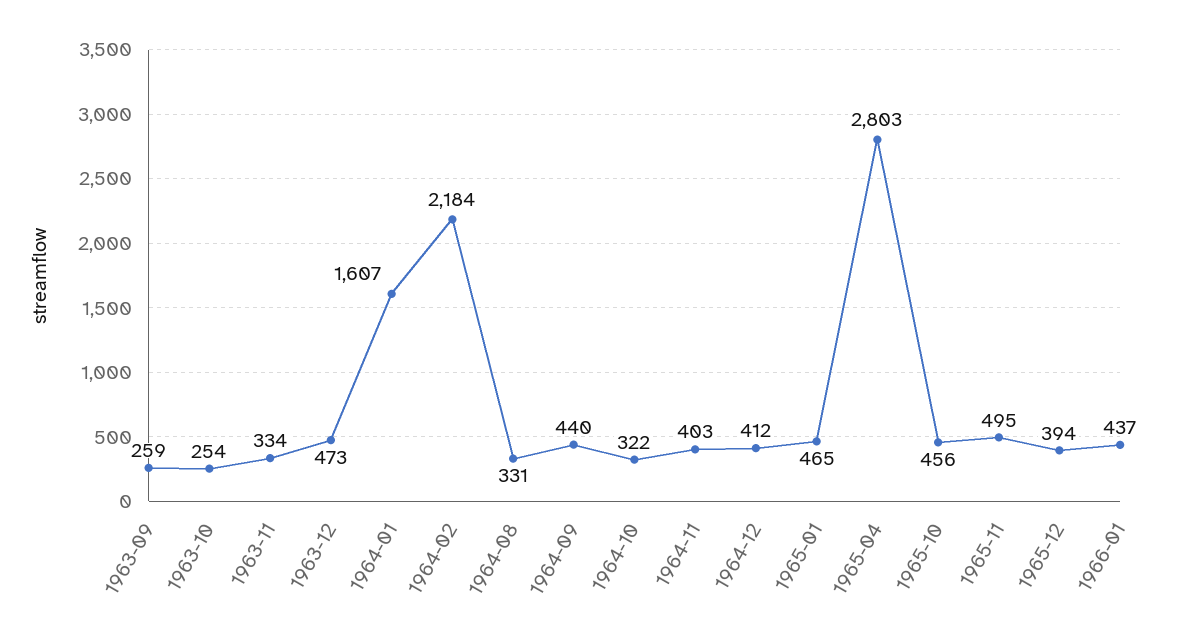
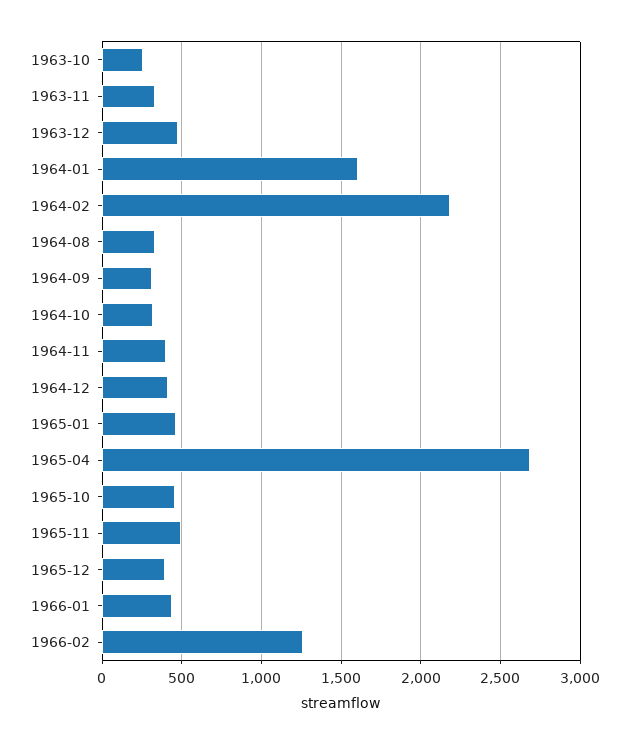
1963-09: 259 -> none
1964-09: 440 -> 300
1965-04: 2803 -> 2700
1966-02: none -> 1250

